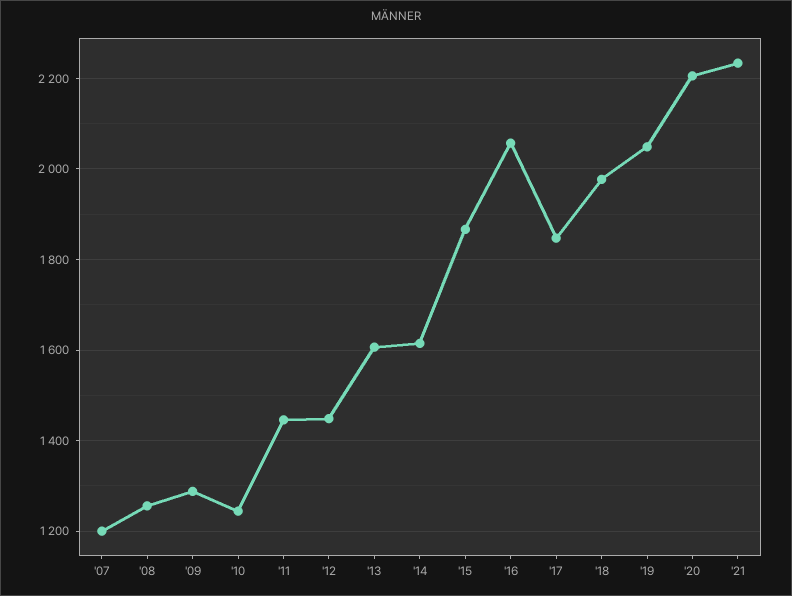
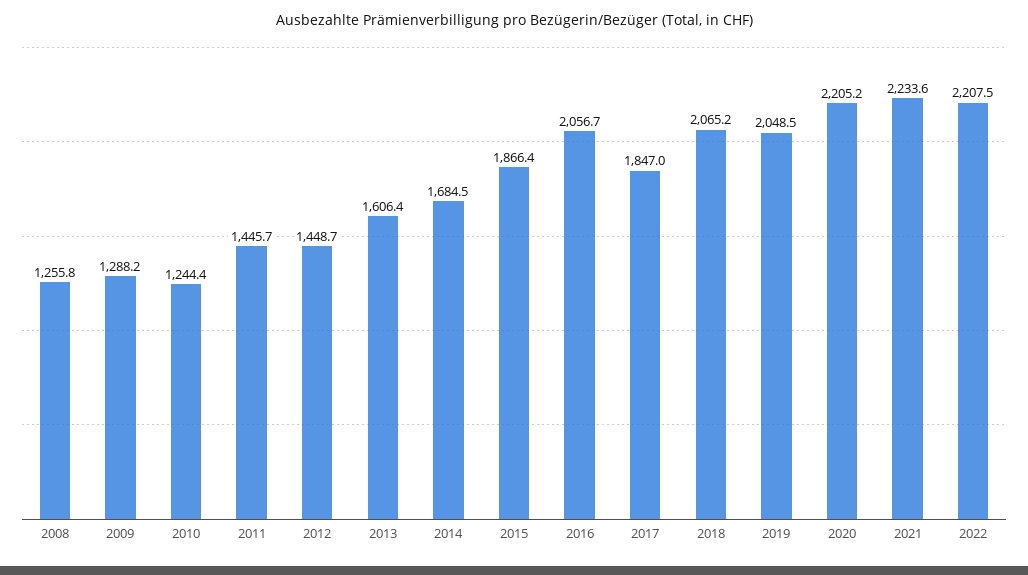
'07: 1200 -> none
'14: 1620 -> 1684.5
'18: 1980 -> 2065.2
2022: none -> 2207.5

